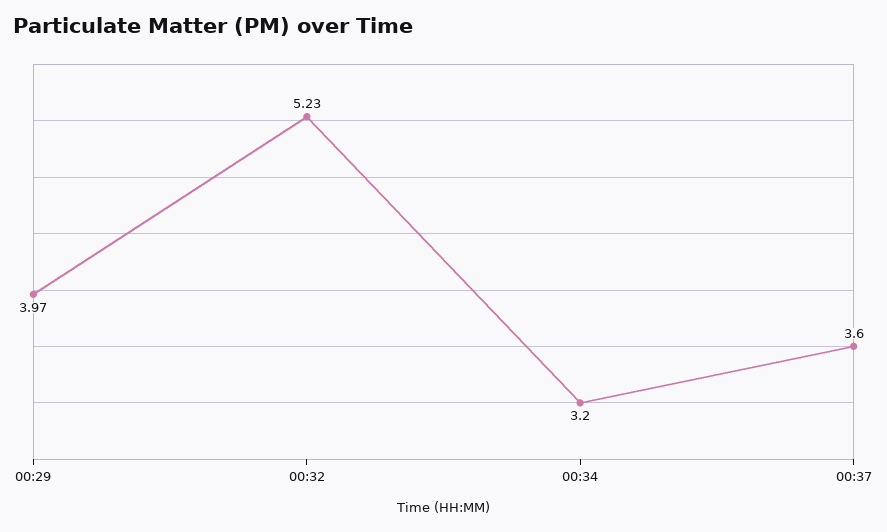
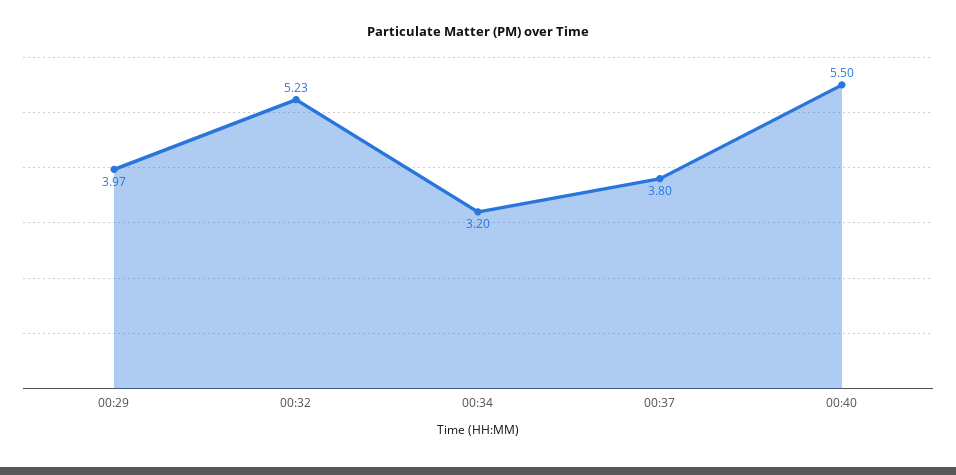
00:37: 3.6 -> 3.8
00:40: none -> 5.5

